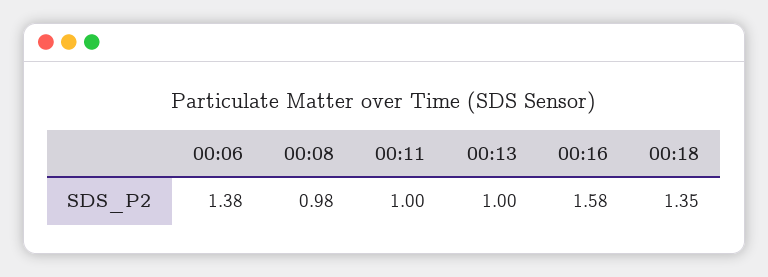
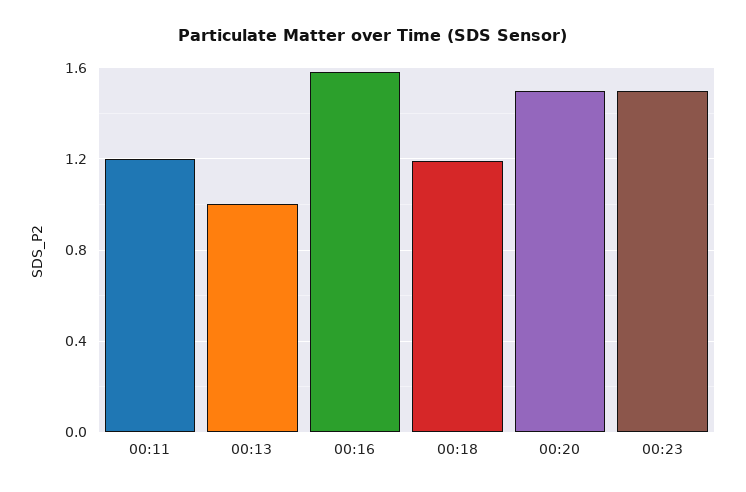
00:06: 1.38 -> none
00:08: 0.98 -> none
00:11: 1 -> 1.2
00:18: 1.35 -> 1.2
00:20: none -> 1.5
00:23: none -> 1.5

